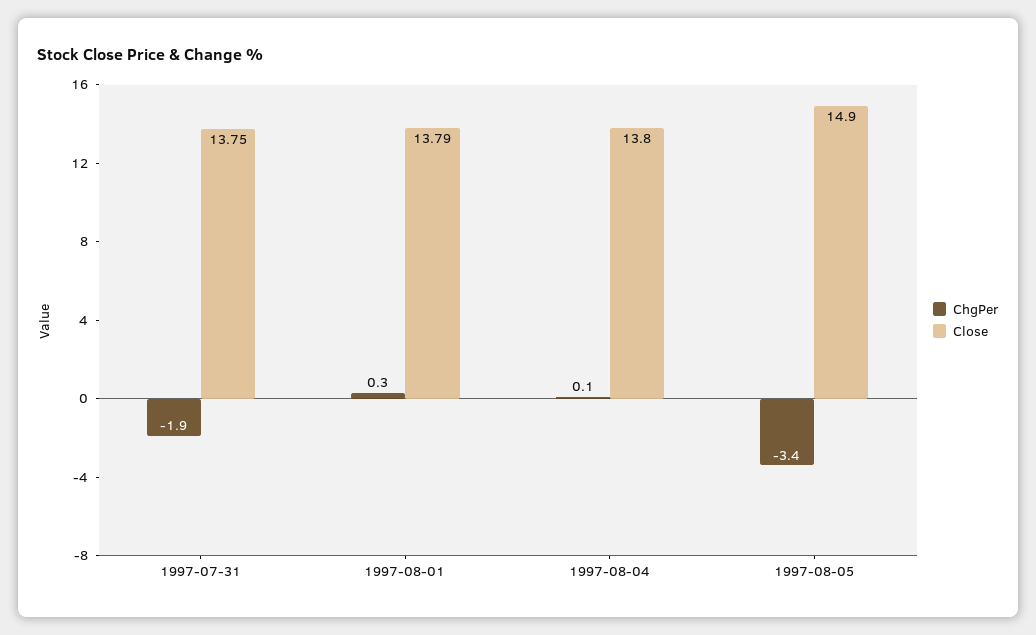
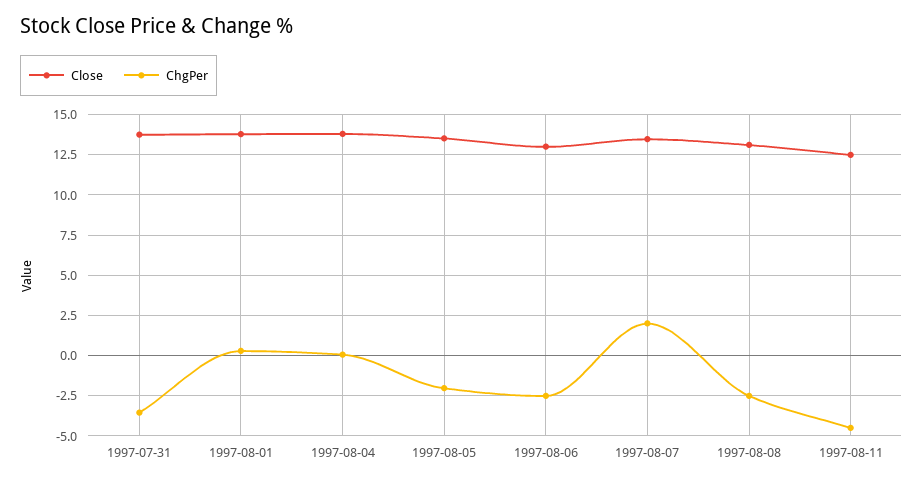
ChgPer, 1997-07-31: -1.9 -> -3.5
ChgPer, 1997-08-05: -3.4 -> -2
Close, 1997-08-05: 14.9 -> 13.5
Close, 1997-08-06: none -> 13
ChgPer, 1997-08-06: none -> -2.5
Close, 1997-08-07: none -> 13.5
ChgPer, 1997-08-07: none -> 2
Close, 1997-08-08: none -> 13
ChgPer, 1997-08-08: none -> -2.5
Close, 1997-08-11: none -> 12.5
ChgPer, 1997-08-11: none -> -4.5

